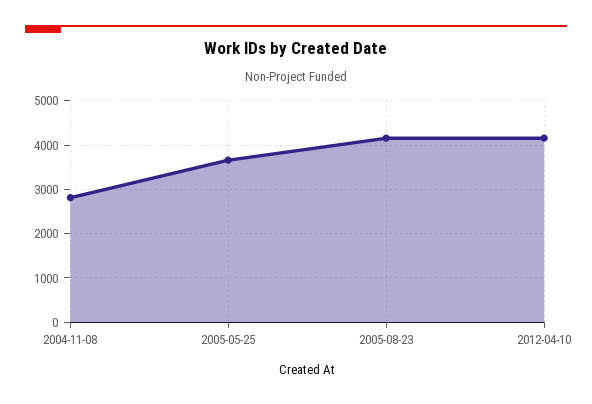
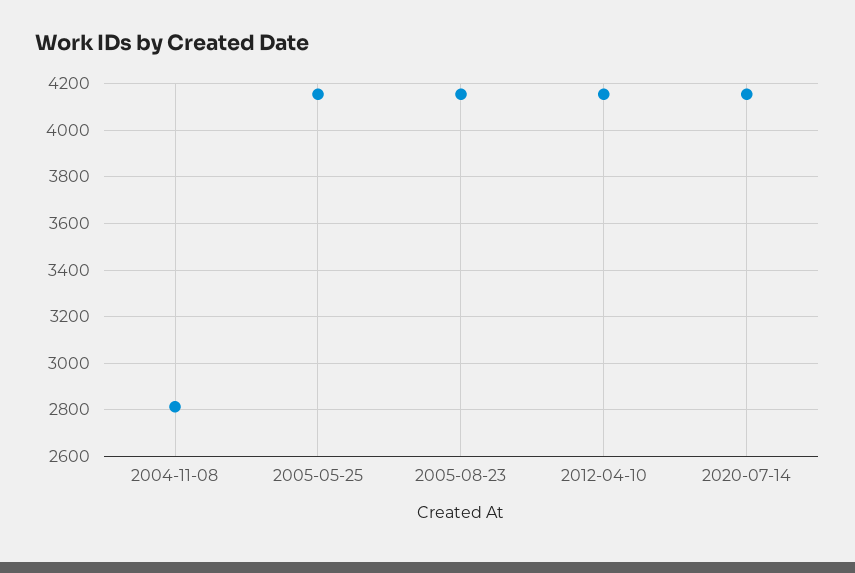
2005-05-25: 3600 -> 4150
2020-07-14: none -> 4150

